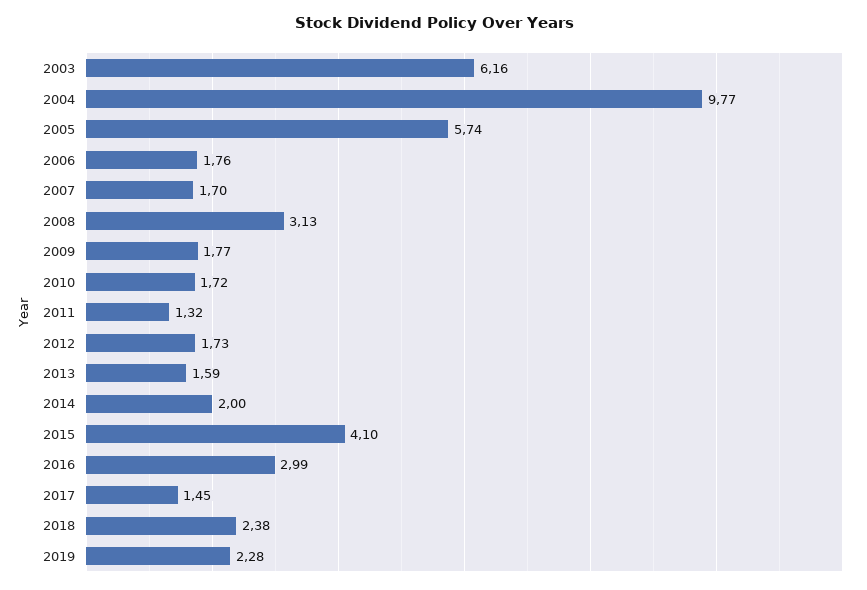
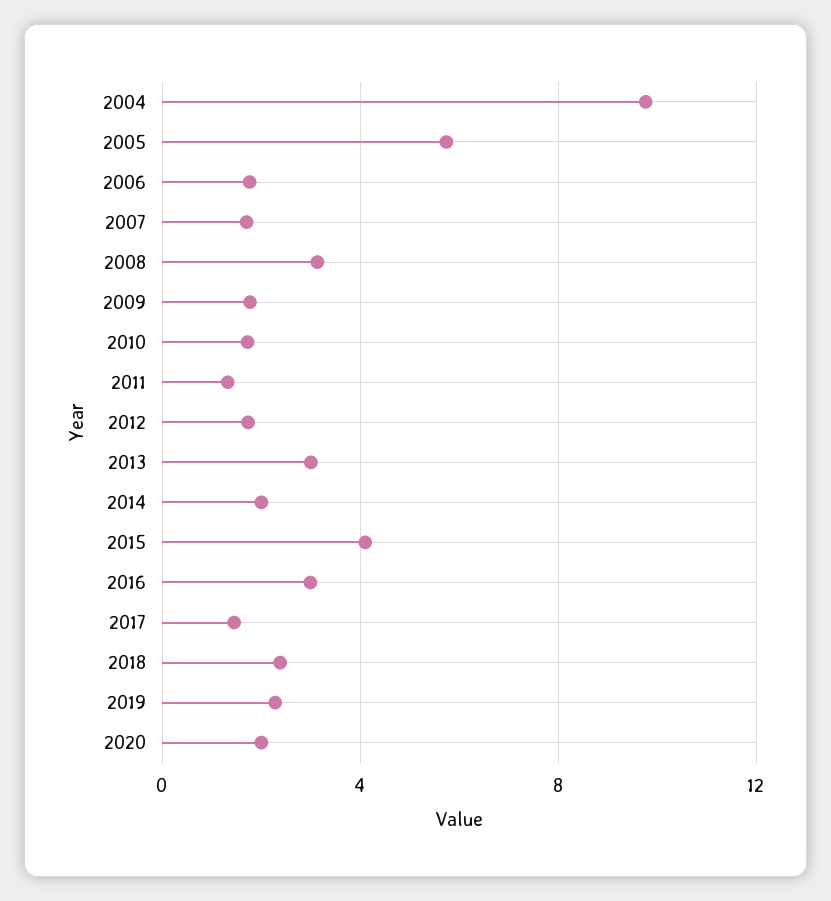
2003: 6.16 -> none
2013: 1.59 -> 3
2020: none -> 2

